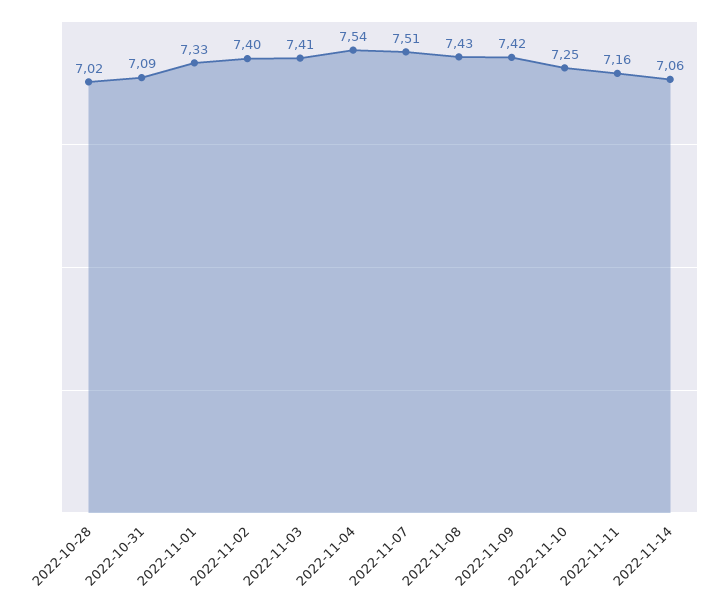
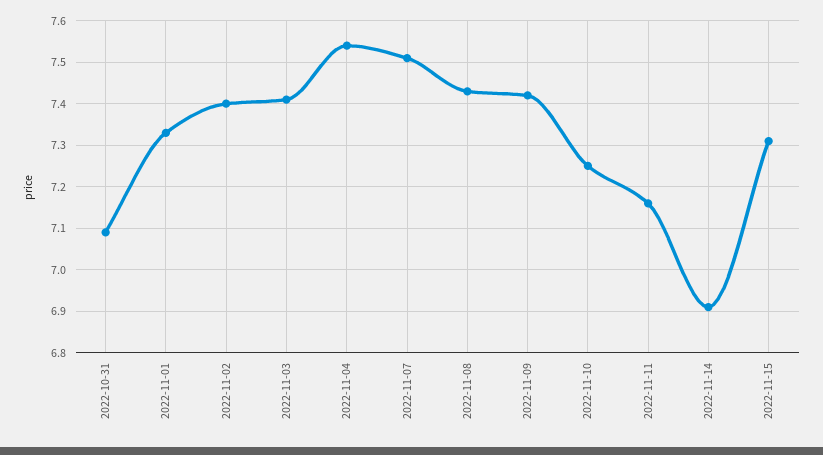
2022-10-28: 7.02 -> none
2022-11-14: 7.06 -> 6.9
2022-11-15: none -> 7.3

